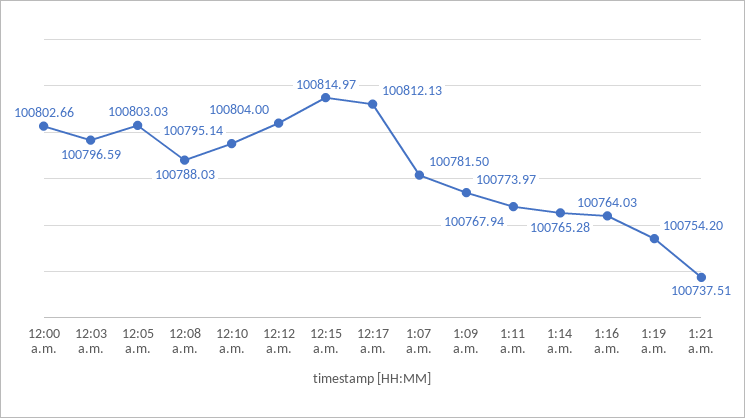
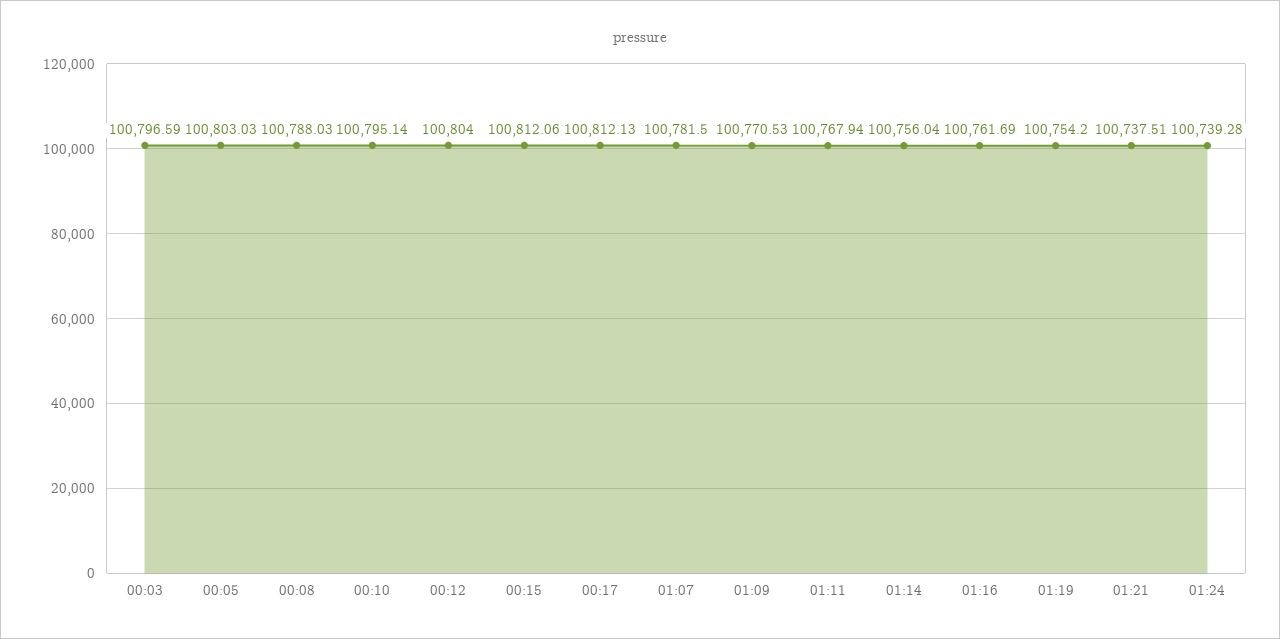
12:00 a.m.: 100802.66 -> none
12:15 a.m.: 100814.97 -> 100812.06
1:09 a.m.: 100773.97 -> 100770.53
1:14 a.m.: 100765.28 -> 100756.04
1:16 a.m.: 100764.03 -> 100761.69
01:24: none -> 100739.28

